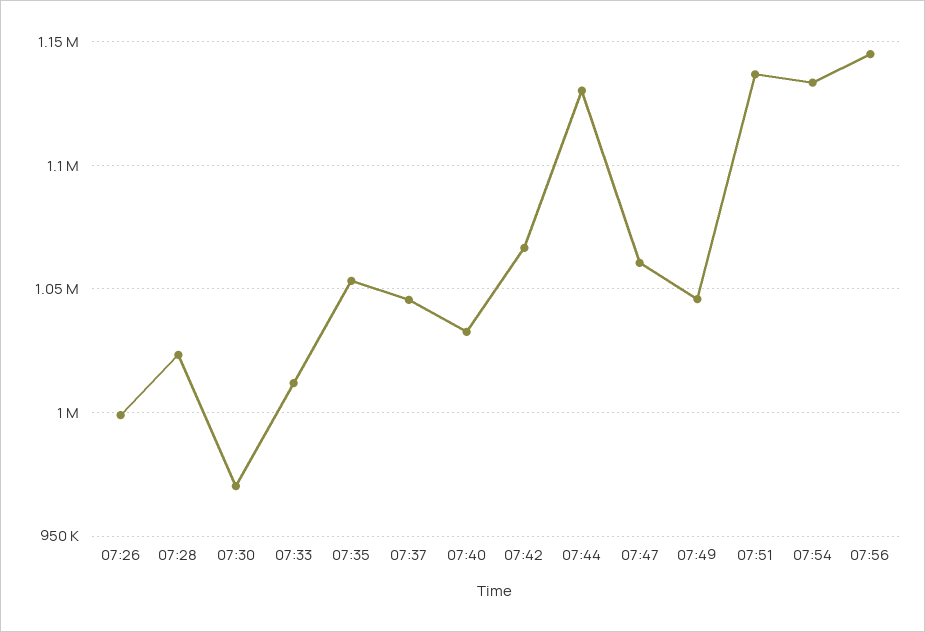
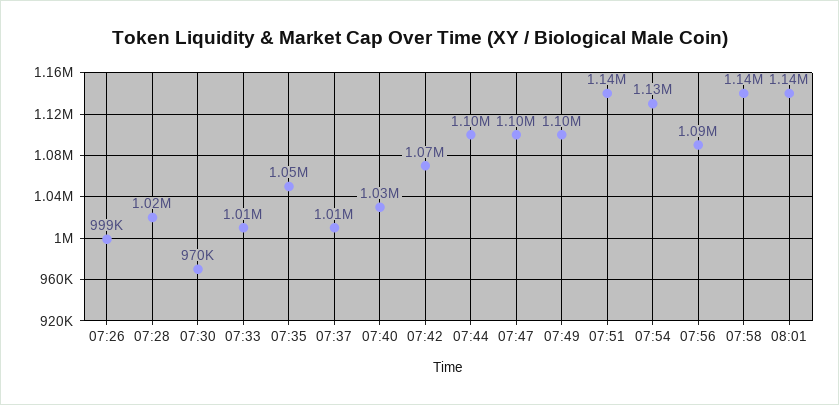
07:37: 1045000 -> 1010000
07:44: 1130000 -> 1100000
07:47: 1060000 -> 1100000
07:49: 1045000 -> 1100000
07:56: 1145000 -> 1090000
07:58: none -> 1140000
08:01: none -> 1140000

